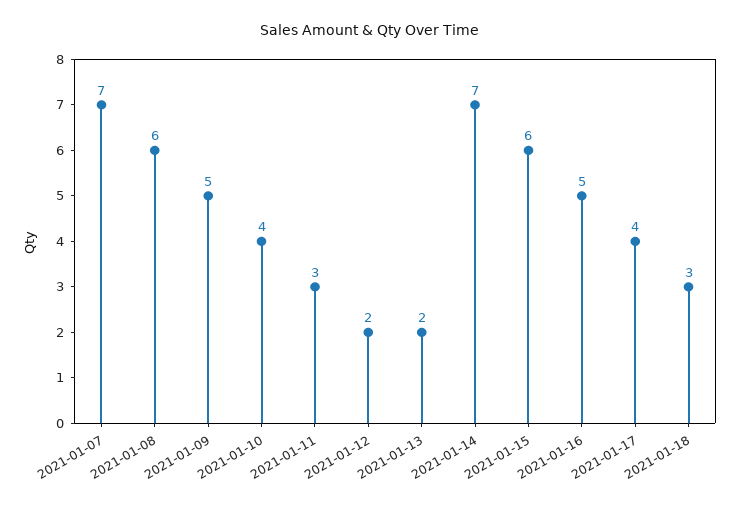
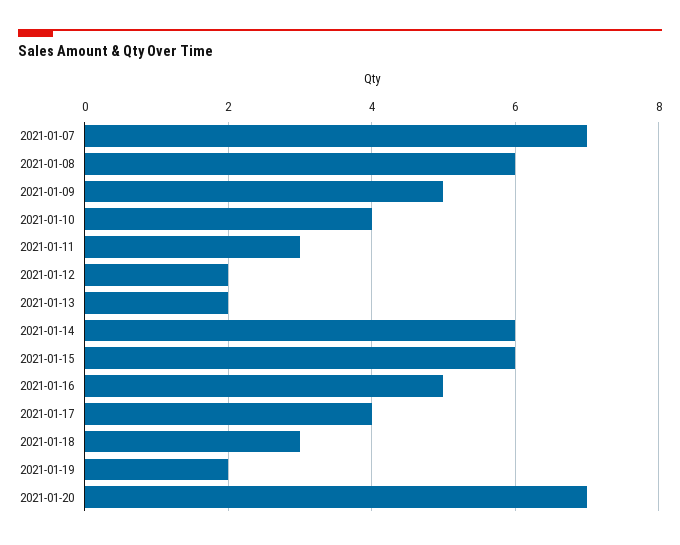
2021-01-14: 7 -> 6
2021-01-19: none -> 2
2021-01-20: none -> 7

